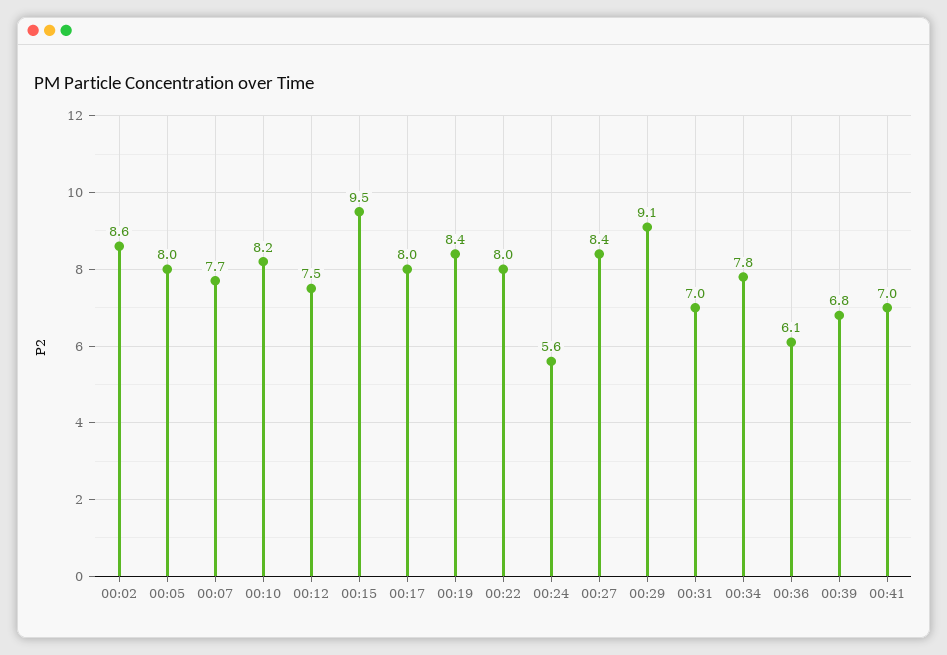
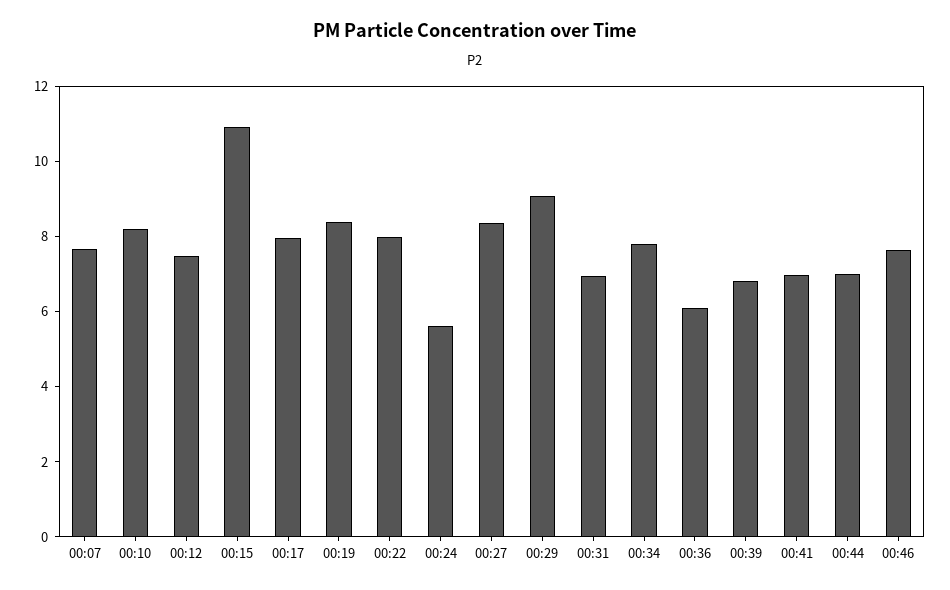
00:02: 8.6 -> none
00:05: 8 -> none
00:15: 9.5 -> 11
00:44: none -> 7
00:46: none -> 7.5

